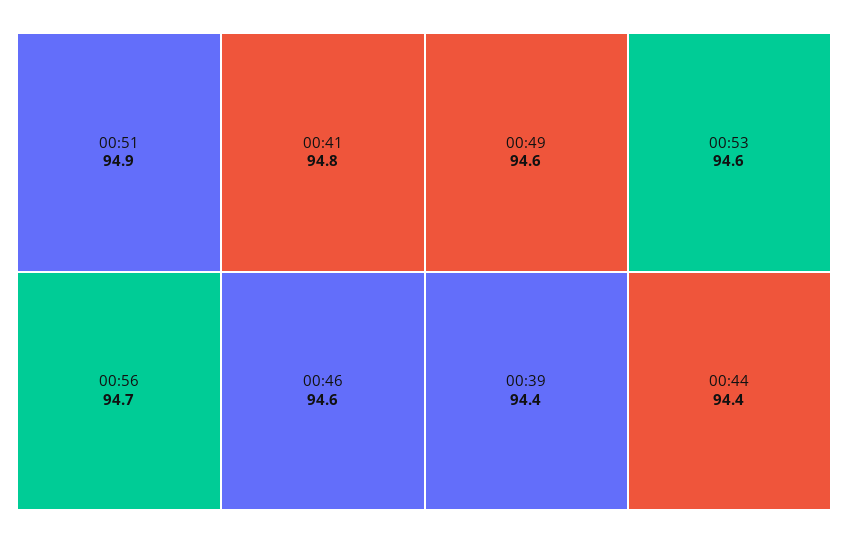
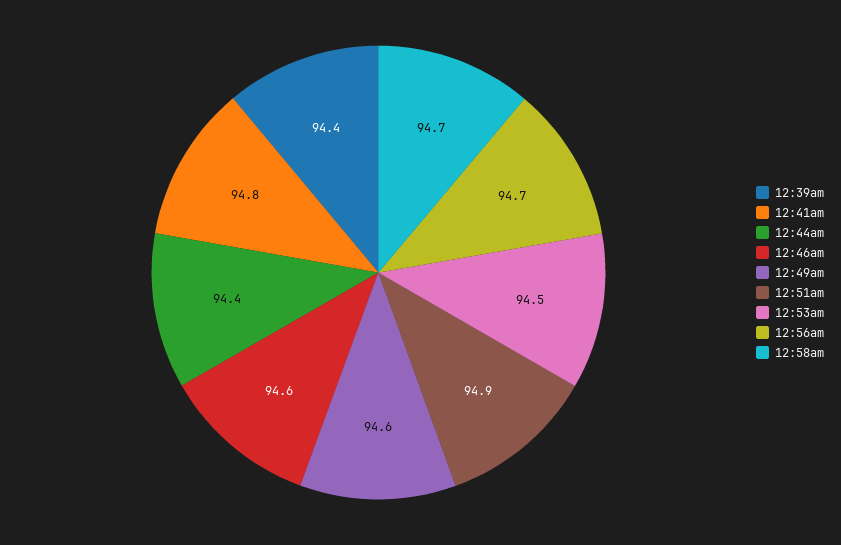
00:53: 94.6 -> 94.5
12:58am: none -> 94.7

